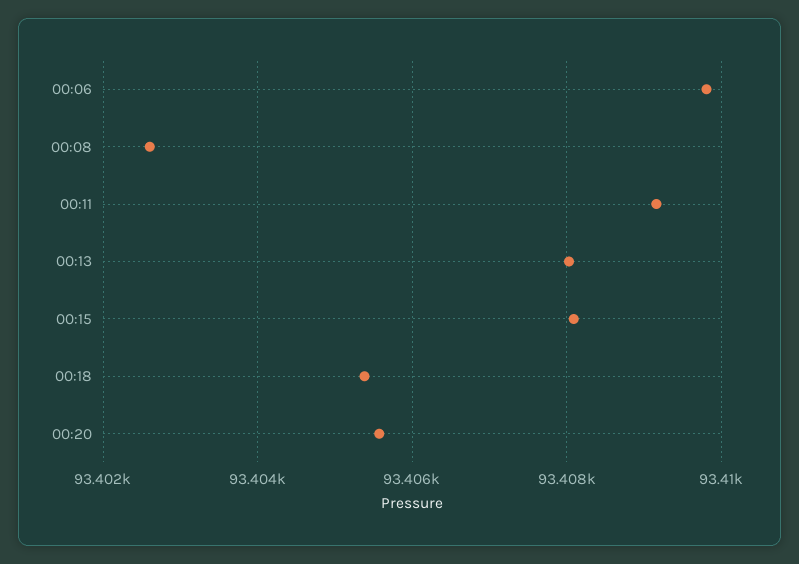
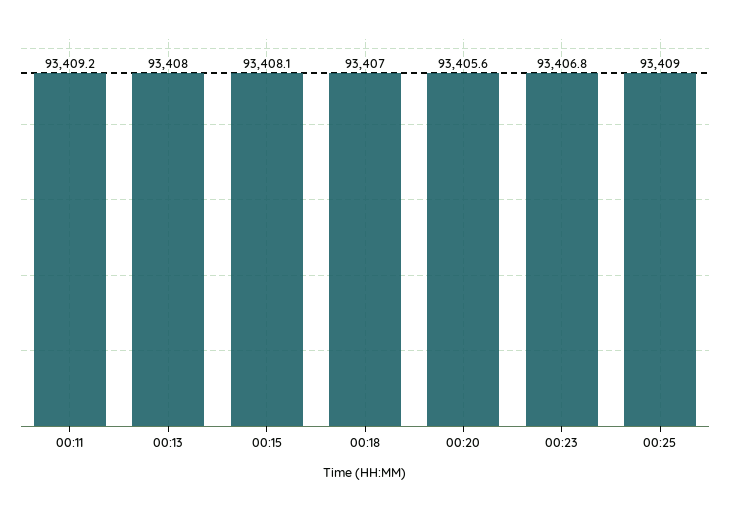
00:06: 93409.8 -> none
00:08: 93402.6 -> none
00:18: 93405.4 -> 93407
00:23: none -> 93406.8
00:25: none -> 93409

